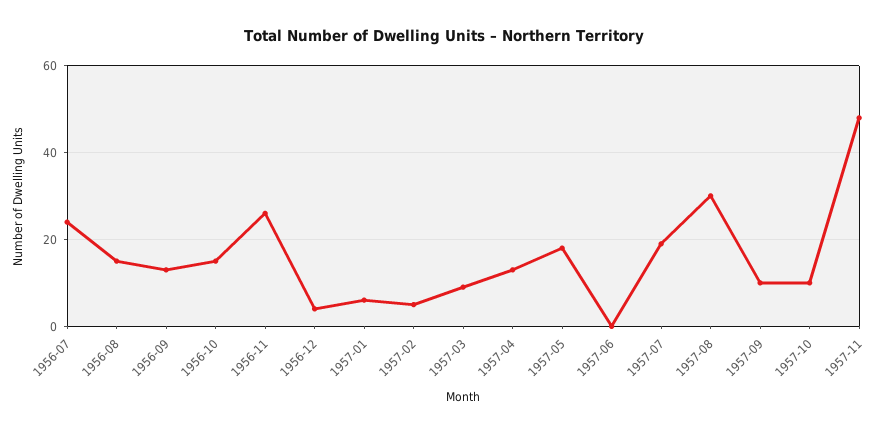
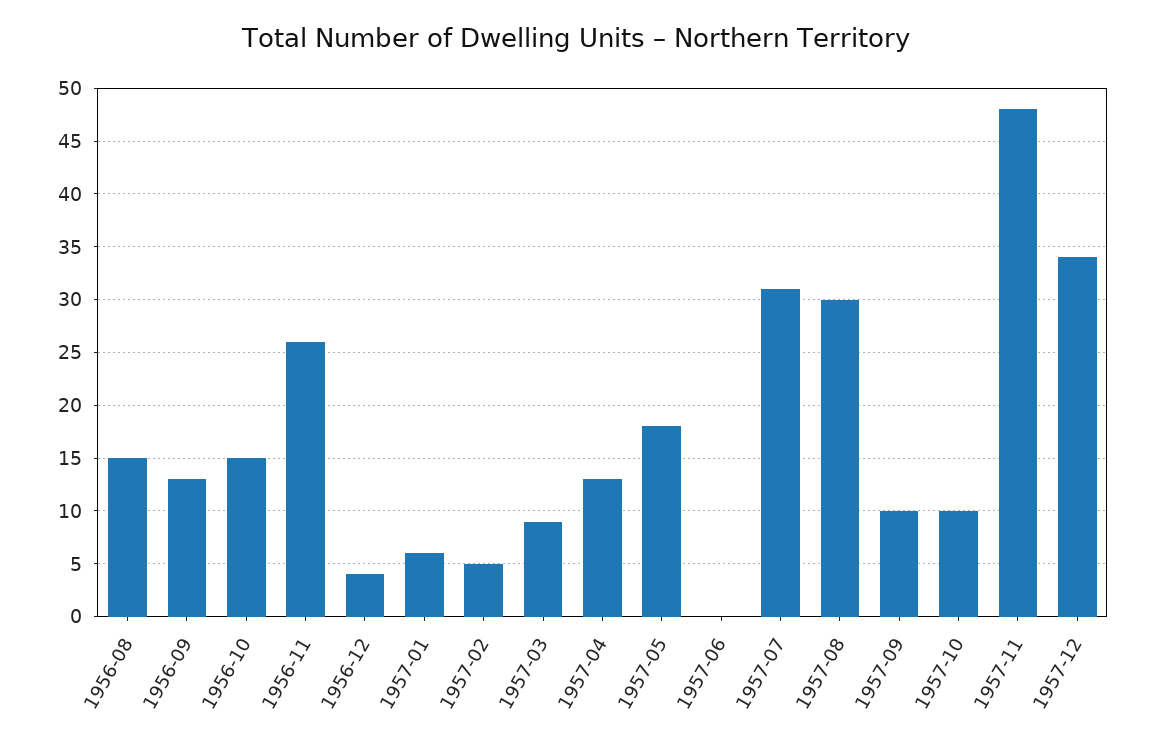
1956-07: 25 -> none
1957-07: 20 -> 31
1957-12: none -> 34

